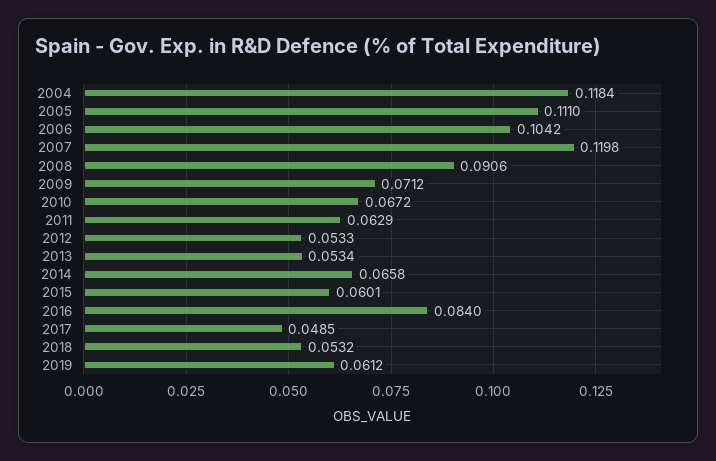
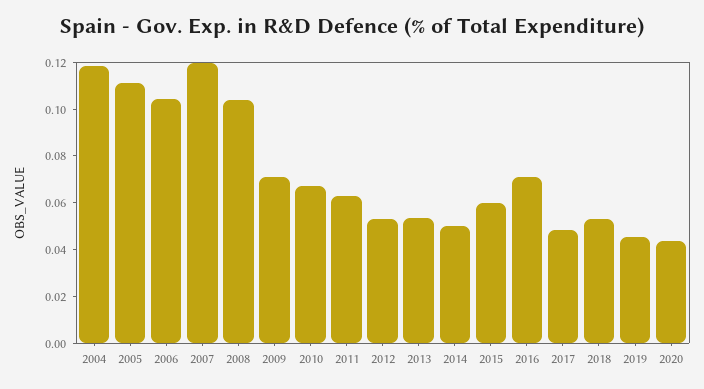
2008: 0.0906 -> 0.105
2014: 0.0658 -> 0.05
2016: 0.084 -> 0.07
2019: 0.0612 -> 0.045
2020: none -> 0.045

